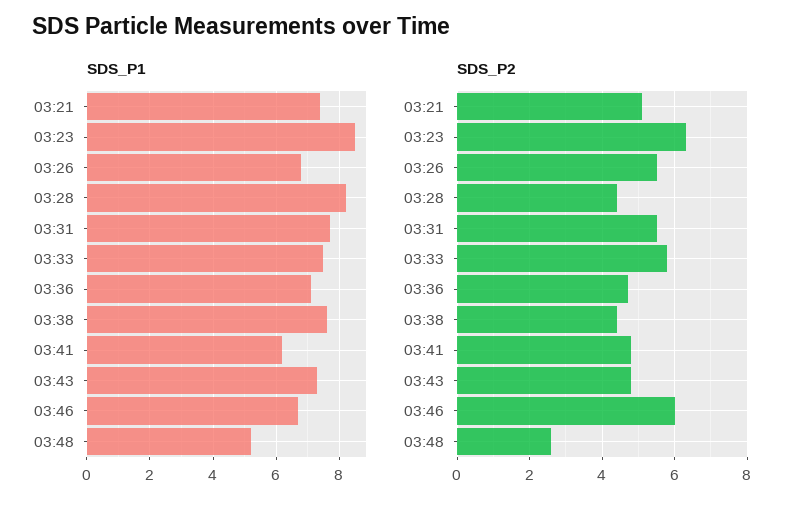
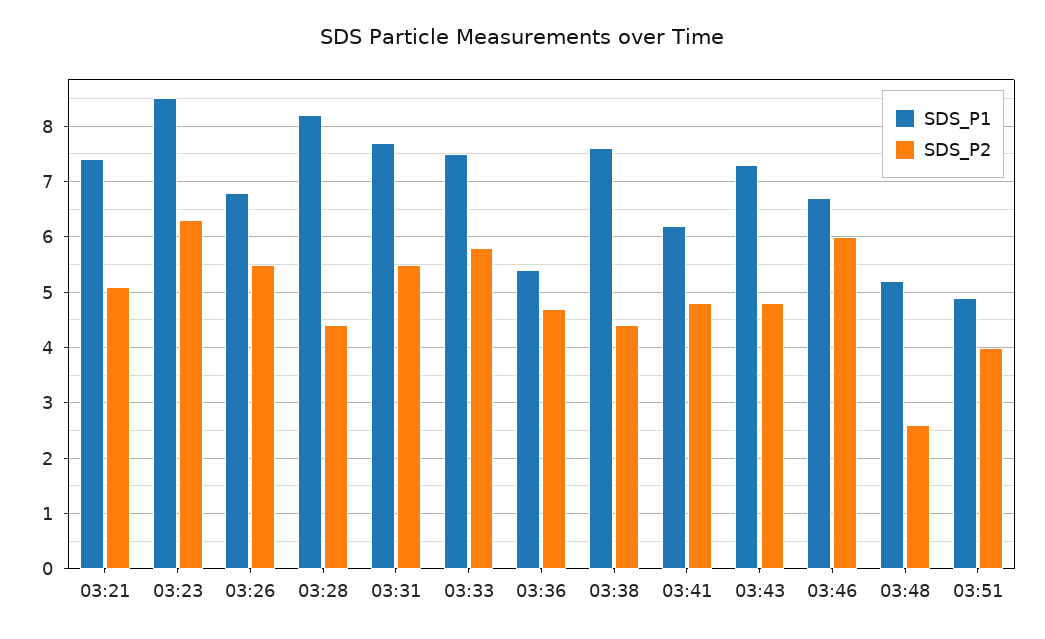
SDS_P1, 03:36: 7 -> 5.5
SDS_P1, 03:51: none -> 5
SDS_P2, 03:51: none -> 4

